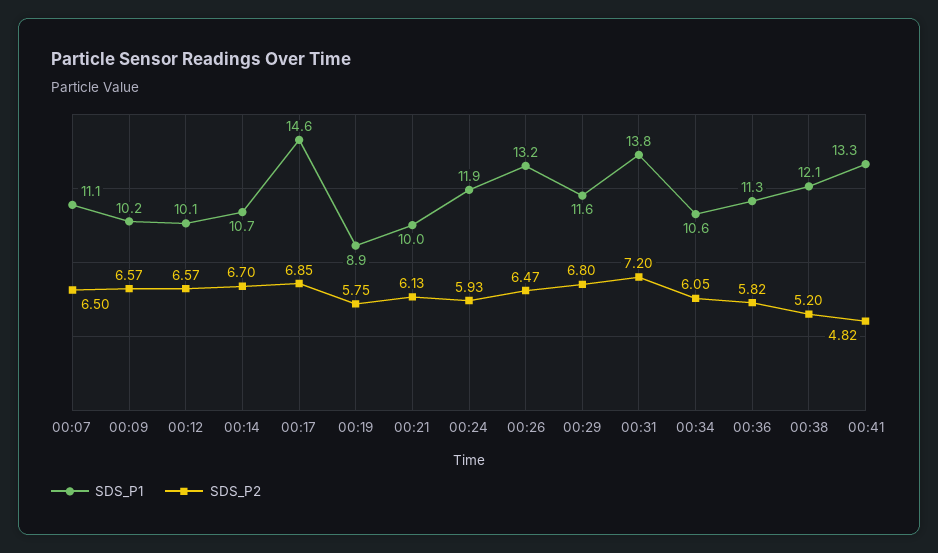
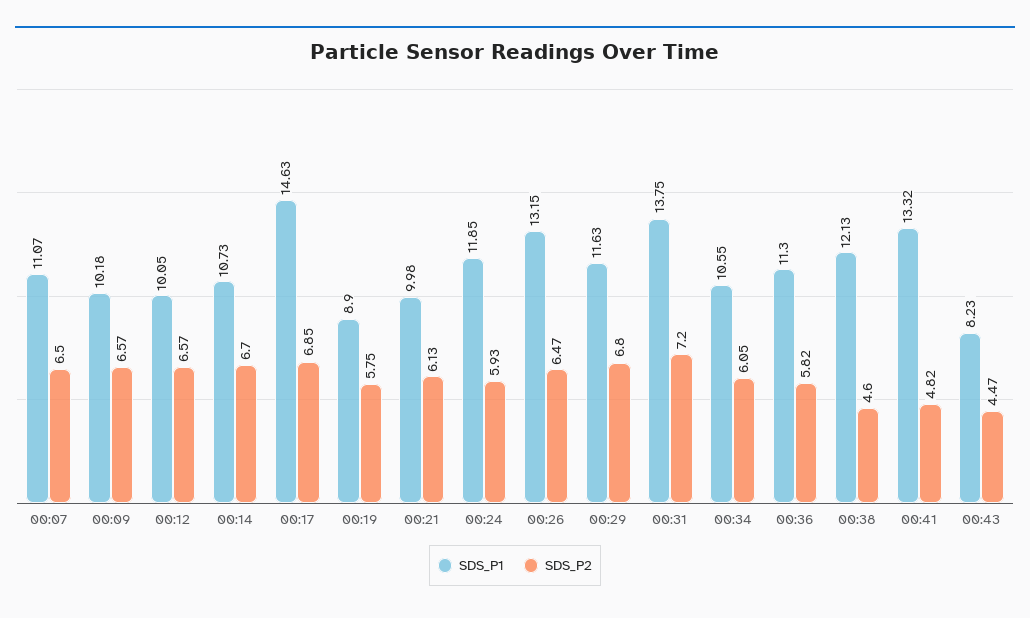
SDS_P2, 00:38: 5.2 -> 4.6
SDS_P1, 00:43: none -> 8.23
SDS_P2, 00:43: none -> 4.47

